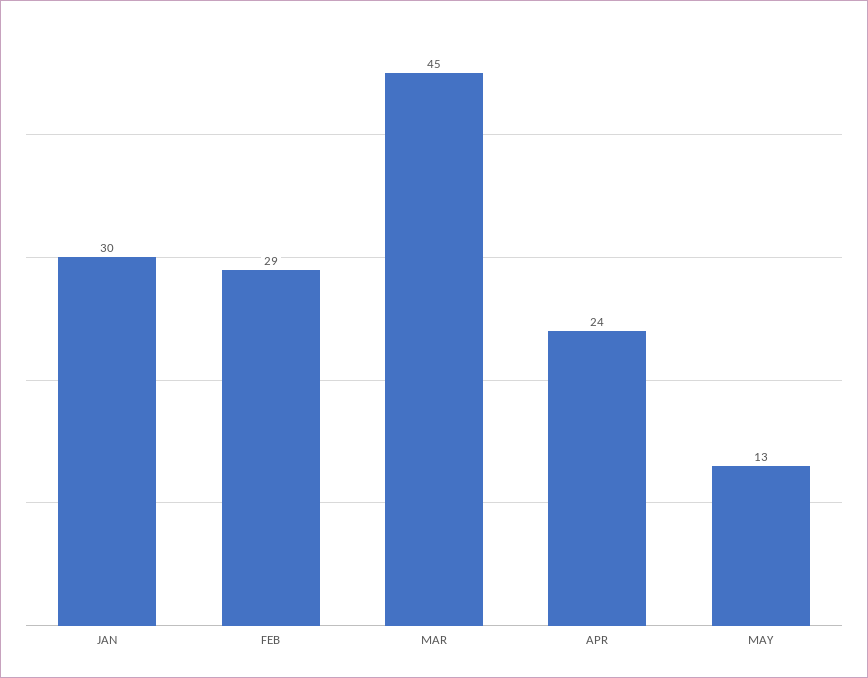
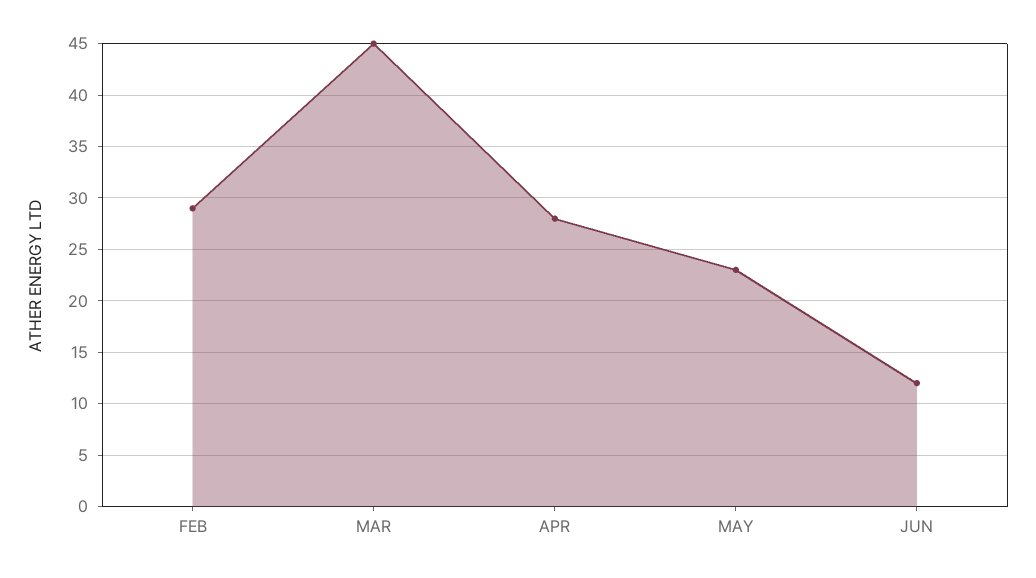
JAN: 30 -> none
APR: 24 -> 28
MAY: 13 -> 23
JUN: none -> 12

